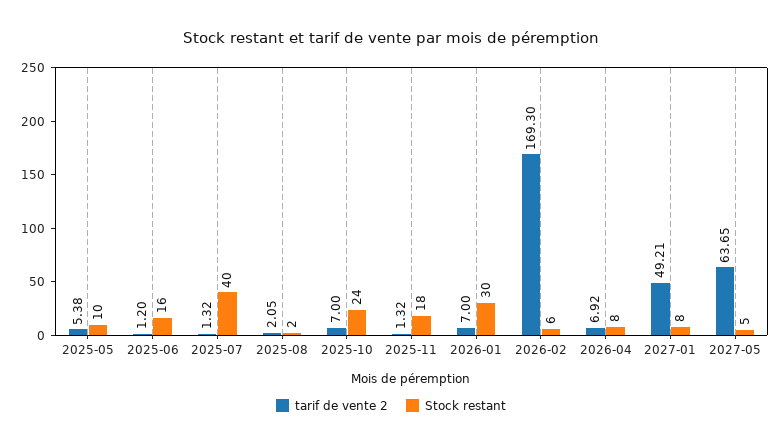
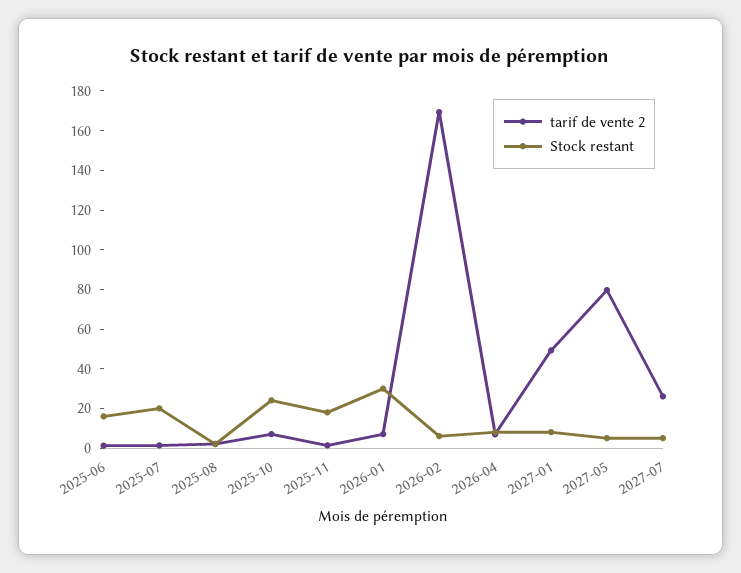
tarif de vente 2, 2025-05: 5.38 -> none
Stock restant, 2025-05: 10 -> none
Stock restant, 2025-07: 40 -> 20
tarif de vente 2, 2027-05: 63.65 -> 80
tarif de vente 2, 2027-07: none -> 25
Stock restant, 2027-07: none -> 5

